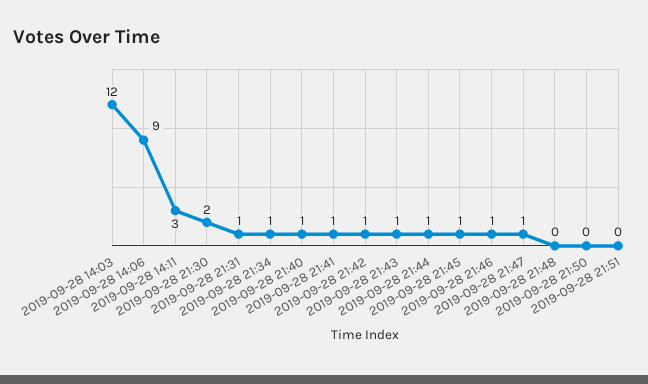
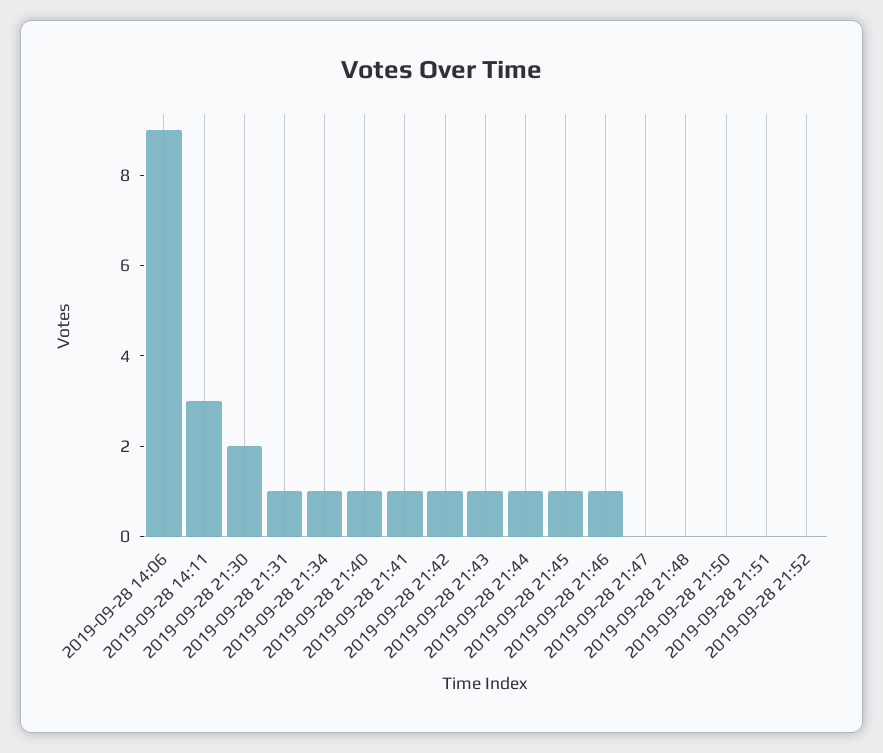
2019-09-28 14:03: 12 -> none
2019-09-28 21:47: 1 -> 0
2019-09-28 21:52: none -> 0

